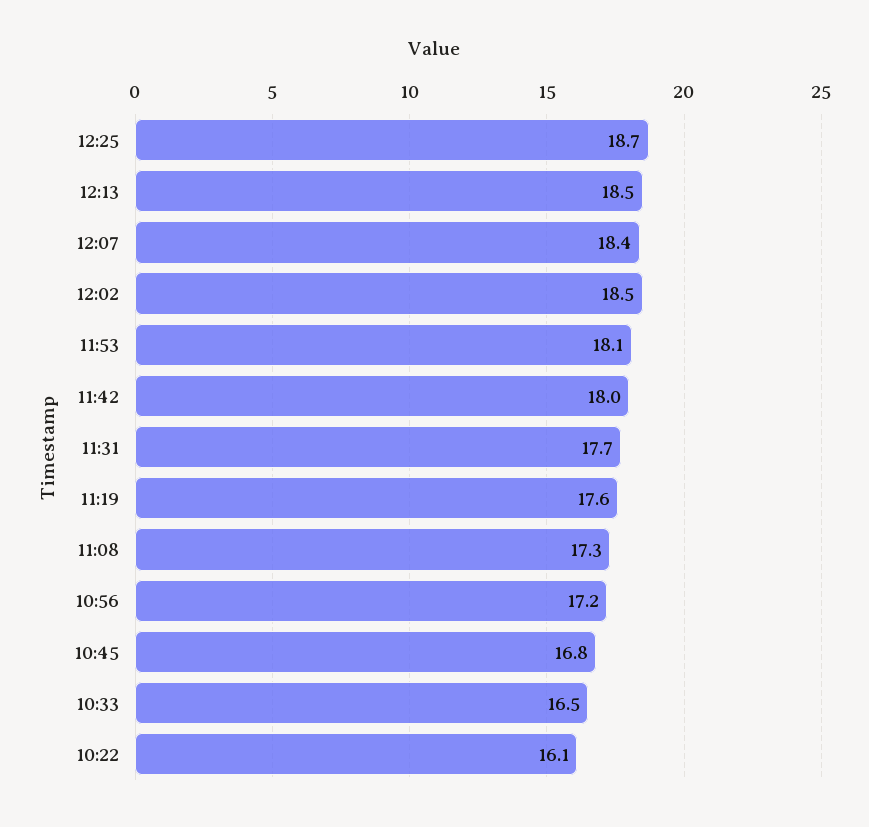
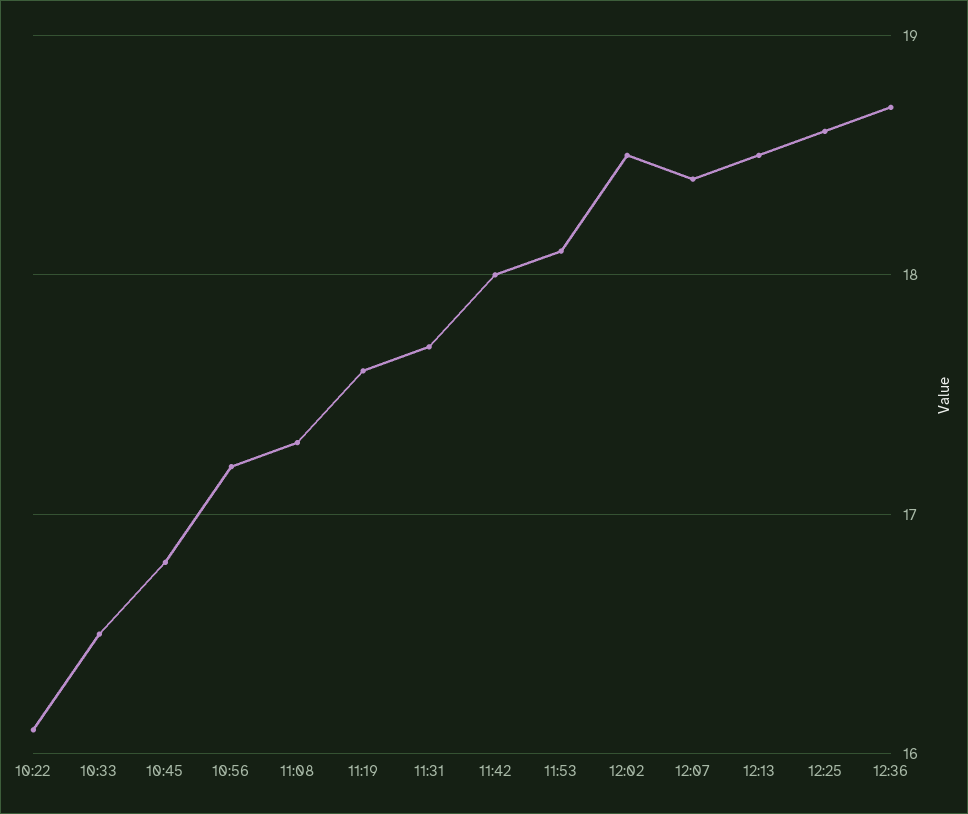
12:25: 18.7 -> 18.6
12:36: none -> 18.7

